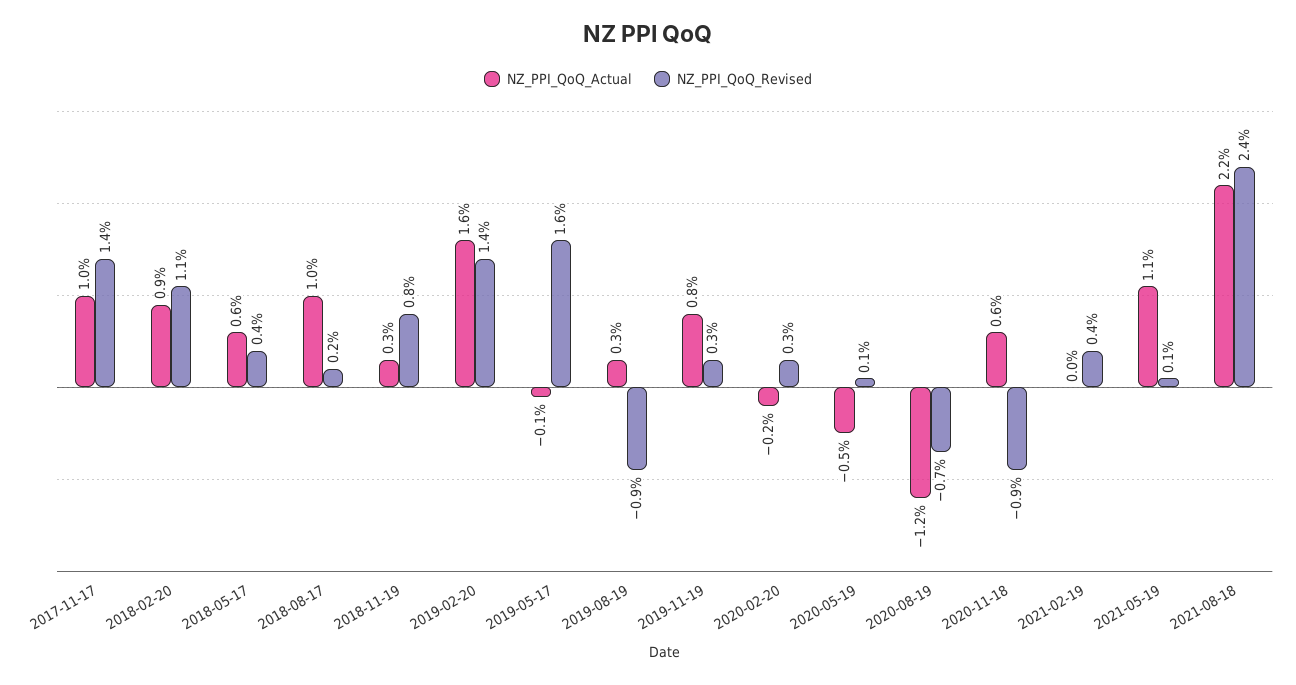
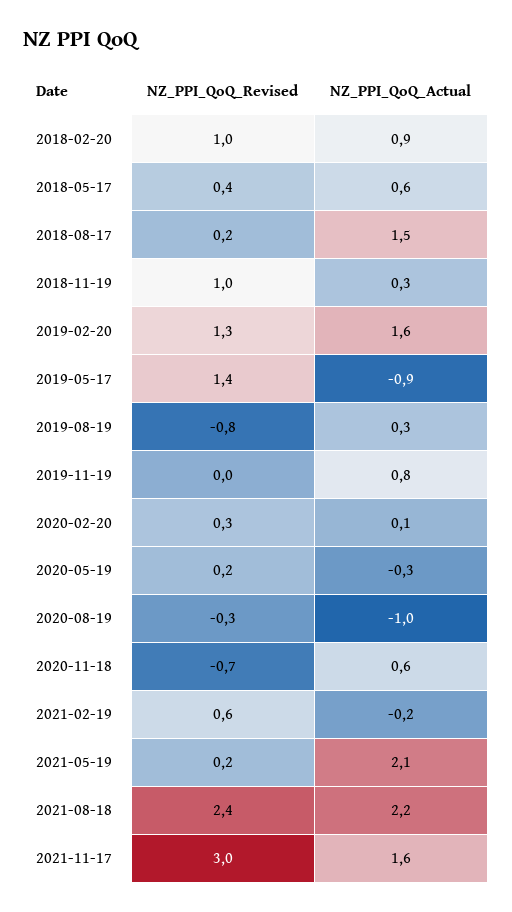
NZ_PPI_QoQ_Actual, 2017-11-17: 1 -> none
NZ_PPI_QoQ_Revised, 2017-11-17: 1.4 -> none
NZ_PPI_QoQ_Revised, 2018-02-20: 1.1 -> 1
NZ_PPI_QoQ_Actual, 2018-08-17: 1 -> 1.5
NZ_PPI_QoQ_Revised, 2018-11-19: 0.8 -> 1
NZ_PPI_QoQ_Revised, 2019-02-20: 1.4 -> 1.3
NZ_PPI_QoQ_Actual, 2019-05-17: -0.1 -> -0.9
NZ_PPI_QoQ_Revised, 2019-05-17: 1.6 -> 1.4
NZ_PPI_QoQ_Revised, 2019-08-19: -0.9 -> -0.8
NZ_PPI_QoQ_Revised, 2019-11-19: 0.3 -> 0
NZ_PPI_QoQ_Actual, 2020-02-20: -0.2 -> 0.1
NZ_PPI_QoQ_Actual, 2020-05-19: -0.5 -> -0.3
NZ_PPI_QoQ_Revised, 2020-05-19: 0.1 -> 0.2
NZ_PPI_QoQ_Actual, 2020-08-19: -1.2 -> -1
NZ_PPI_QoQ_Revised, 2020-08-19: -0.7 -> -0.3
NZ_PPI_QoQ_Revised, 2020-11-18: -0.9 -> -0.7
NZ_PPI_QoQ_Actual, 2021-02-19: 0 -> -0.2
NZ_PPI_QoQ_Revised, 2021-02-19: 0.4 -> 0.6
NZ_PPI_QoQ_Actual, 2021-05-19: 1.1 -> 2.1
NZ_PPI_QoQ_Revised, 2021-05-19: 0.1 -> 0.2
NZ_PPI_QoQ_Revised, 2021-11-17: none -> 3
NZ_PPI_QoQ_Actual, 2021-11-17: none -> 1.6

